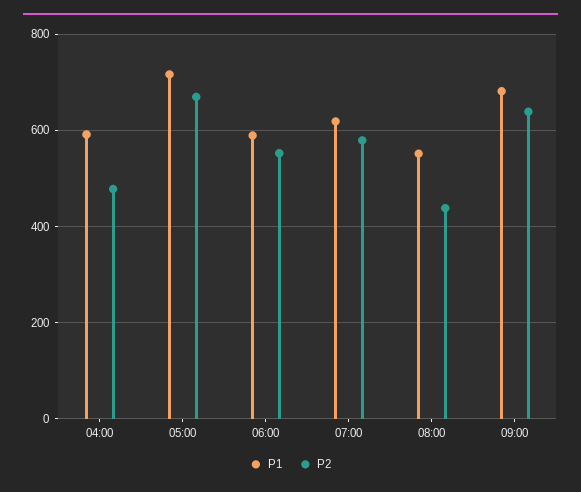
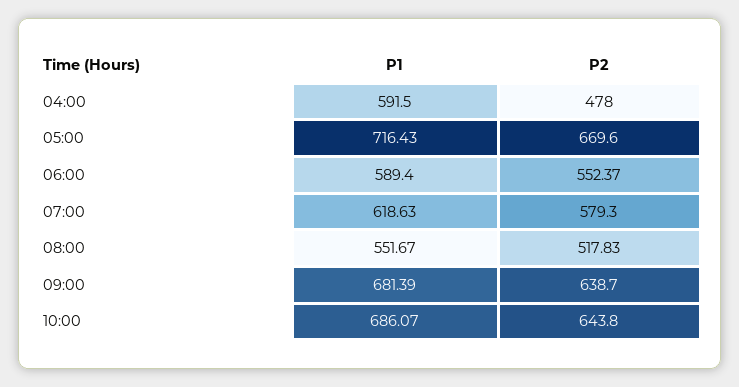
P2, 08:00: 440 -> 517.83
P1, 10:00: none -> 686.07
P2, 10:00: none -> 643.8

